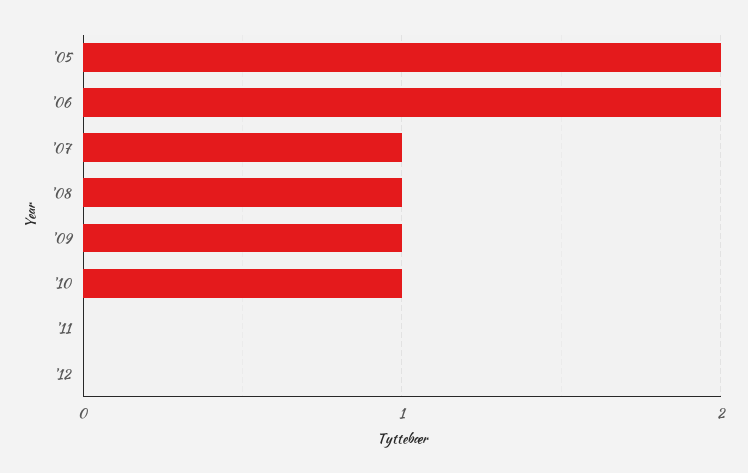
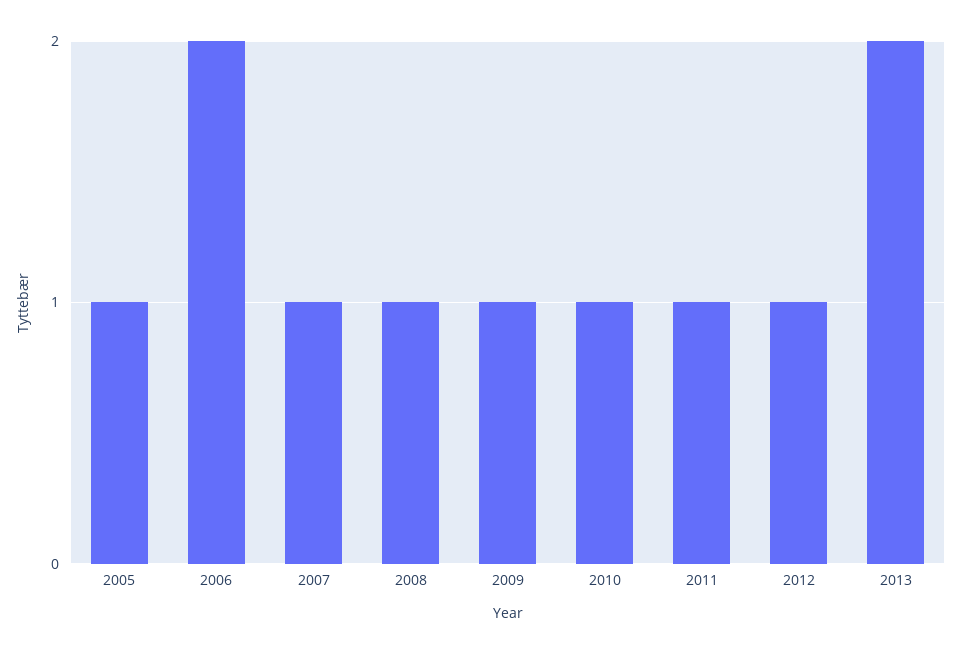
'05: 2 -> 1
'11: 0 -> 1
'12: 0 -> 1
2013: none -> 2

